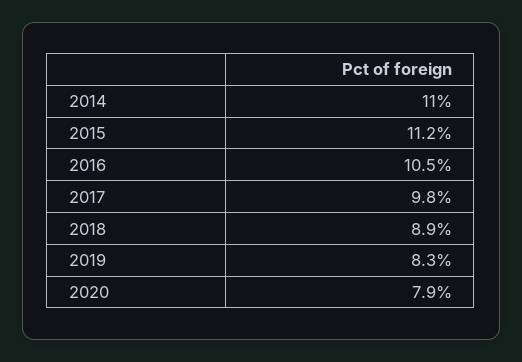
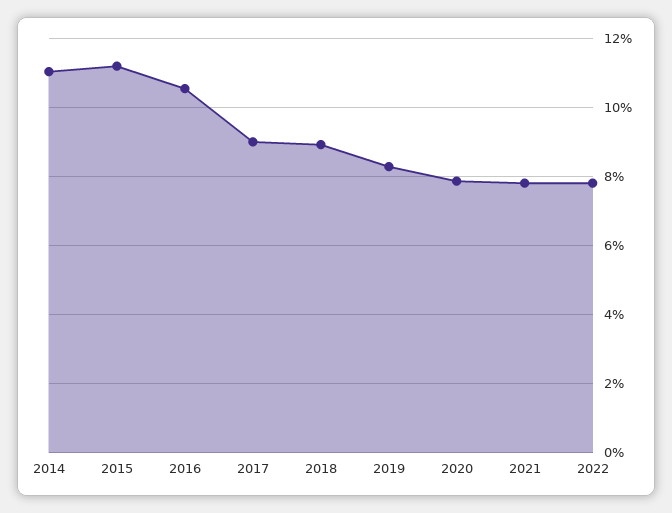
2017: 9.8 -> 9
2021: none -> 7.8
2022: none -> 7.8

